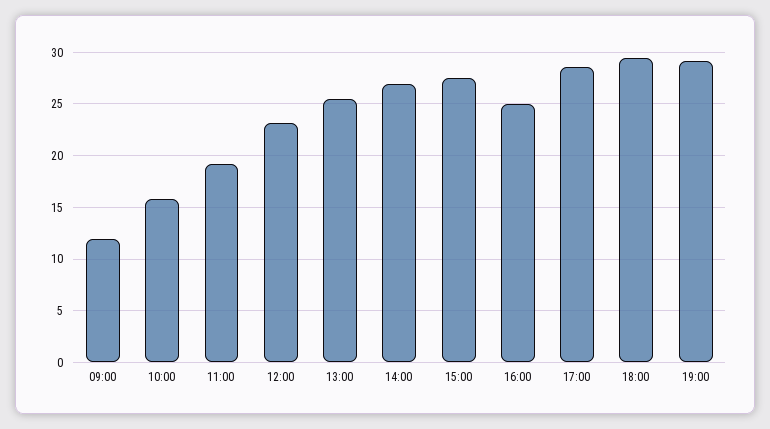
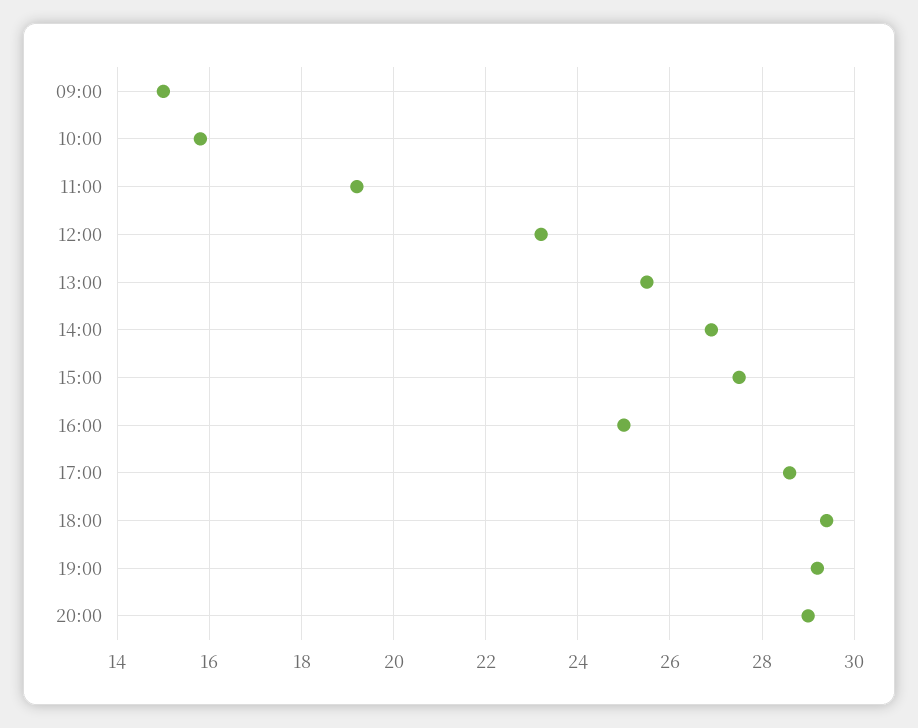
09:00: 12 -> 15
20:00: none -> 29

